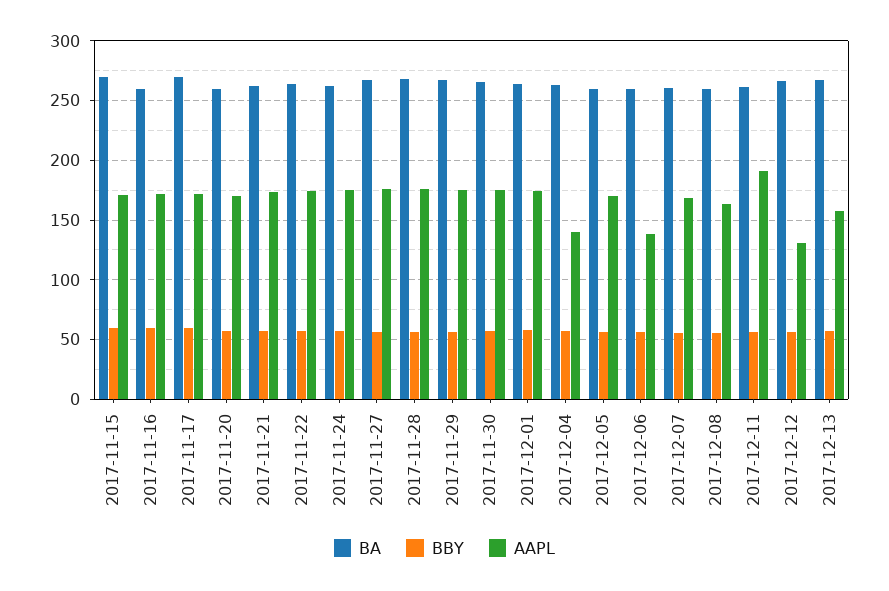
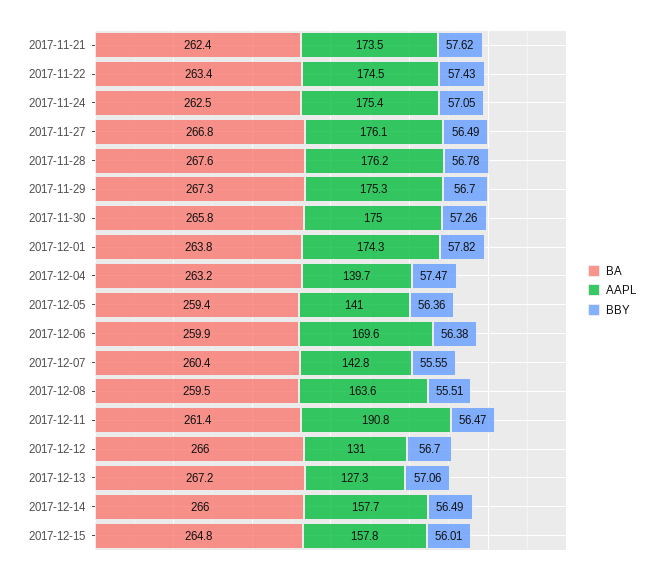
BA, 2017-11-15: 270 -> none
BBY, 2017-11-15: 60 -> none
AAPL, 2017-11-15: 170 -> none
BA, 2017-11-16: 260 -> none
BBY, 2017-11-16: 60 -> none
AAPL, 2017-11-16: 170 -> none
BA, 2017-11-17: 270 -> none
BBY, 2017-11-17: 60 -> none
AAPL, 2017-11-17: 170 -> none
BA, 2017-11-20: 260 -> none
BBY, 2017-11-20: 60 -> none
AAPL, 2017-11-20: 170 -> none
AAPL, 2017-12-05: 170 -> 141
AAPL, 2017-12-06: 140 -> 169.6
AAPL, 2017-12-07: 170 -> 142.8
AAPL, 2017-12-13: 160 -> 127.3
BA, 2017-12-14: none -> 266
AAPL, 2017-12-14: none -> 157.7
BBY, 2017-12-14: none -> 56.49
BA, 2017-12-15: none -> 264.8
AAPL, 2017-12-15: none -> 157.8
BBY, 2017-12-15: none -> 56.01

